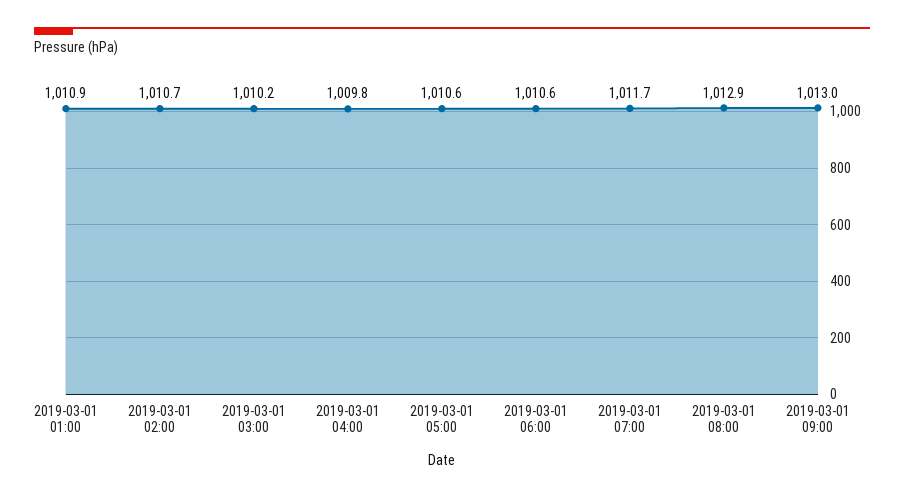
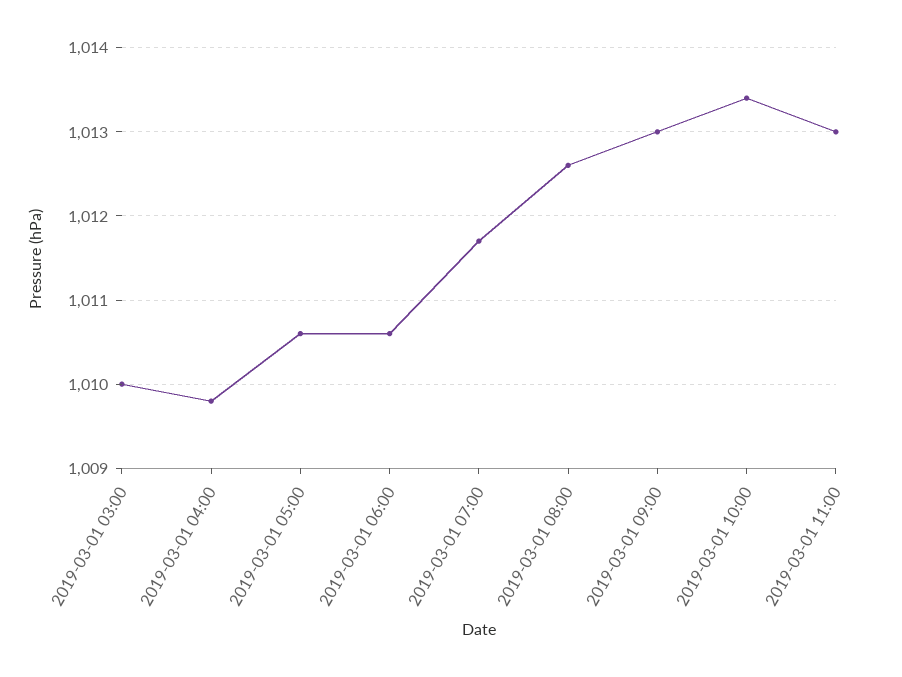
2019-03-01 01:00: 1010.9 -> none
2019-03-01 02:00: 1010.7 -> none
2019-03-01 03:00: 1010.2 -> 1010
2019-03-01 08:00: 1012.9 -> 1012.6
2019-03-01 10:00: none -> 1013.4
2019-03-01 11:00: none -> 1013

